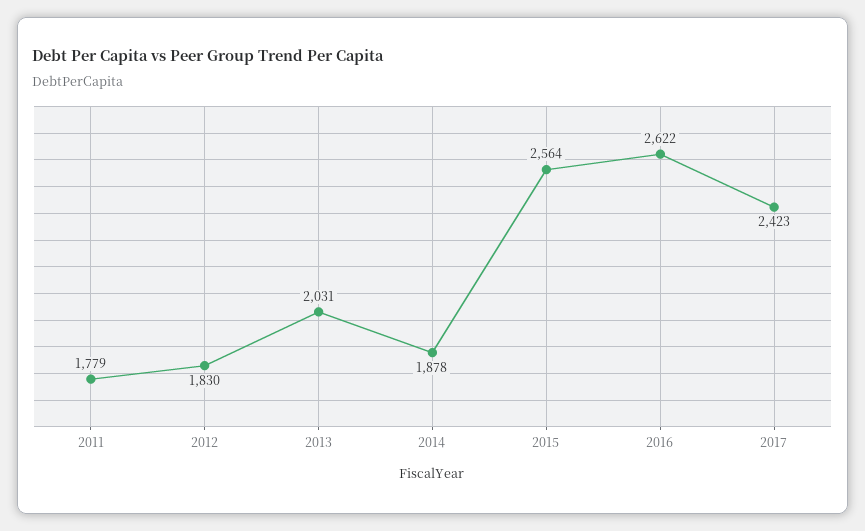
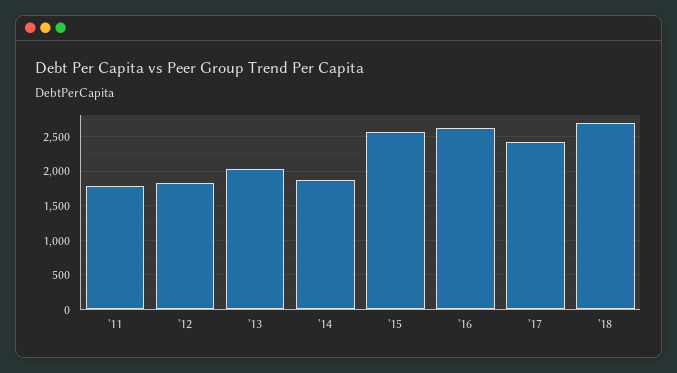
'18: none -> 2700

